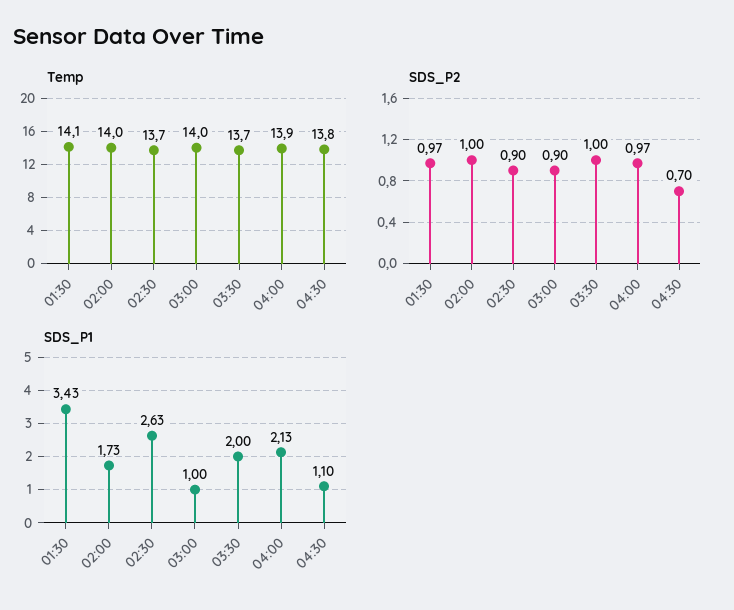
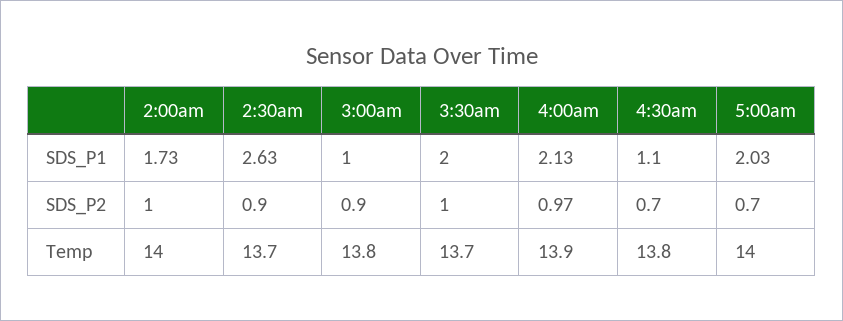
Temp, 01:30: 14.1 -> none
Temp, 03:00: 14 -> 13.8
SDS_P2, 01:30: 0.97 -> none
SDS_P1, 01:30: 3.43 -> none
SDS_P1, 5:00am: none -> 2.03
SDS_P2, 5:00am: none -> 0.7
Temp, 5:00am: none -> 14

